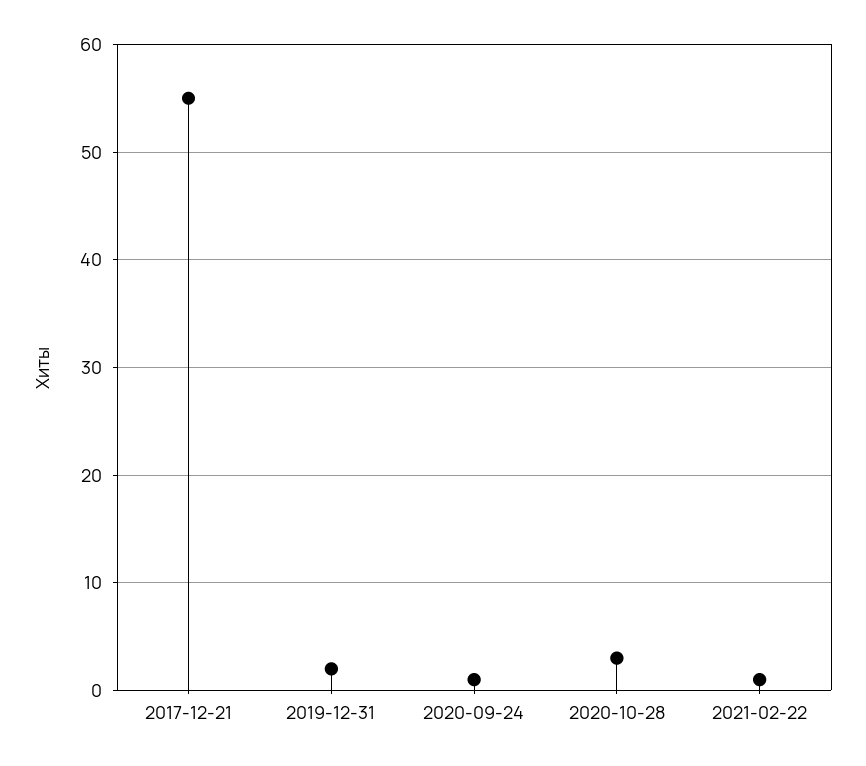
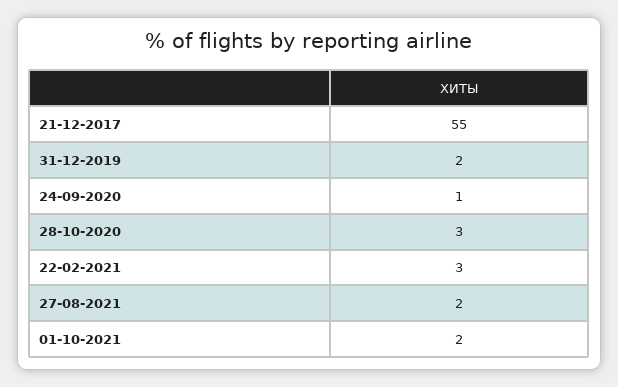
2021-02-22: 1 -> 3
27-08-2021: none -> 2
01-10-2021: none -> 2

